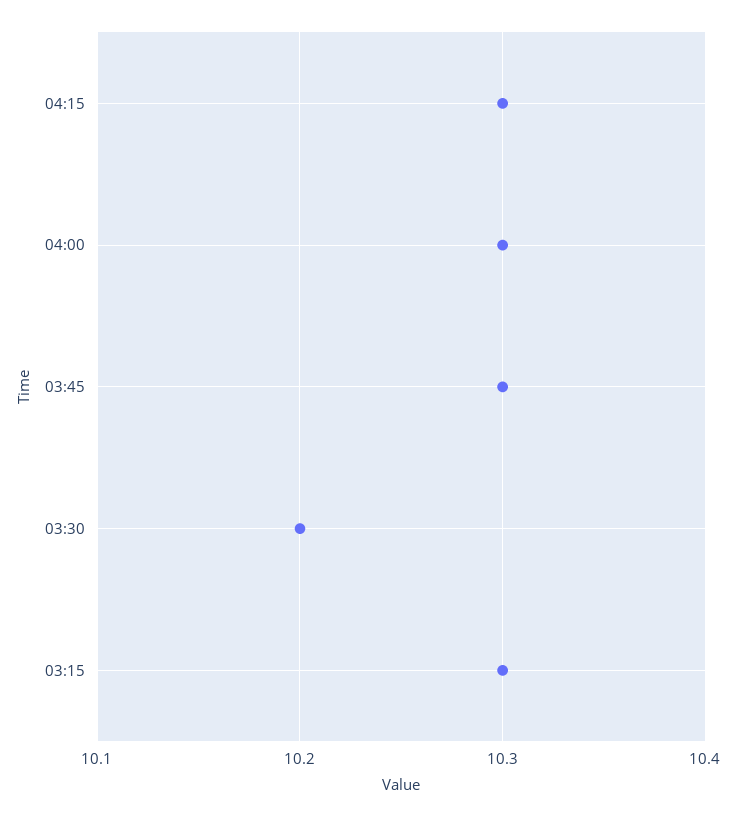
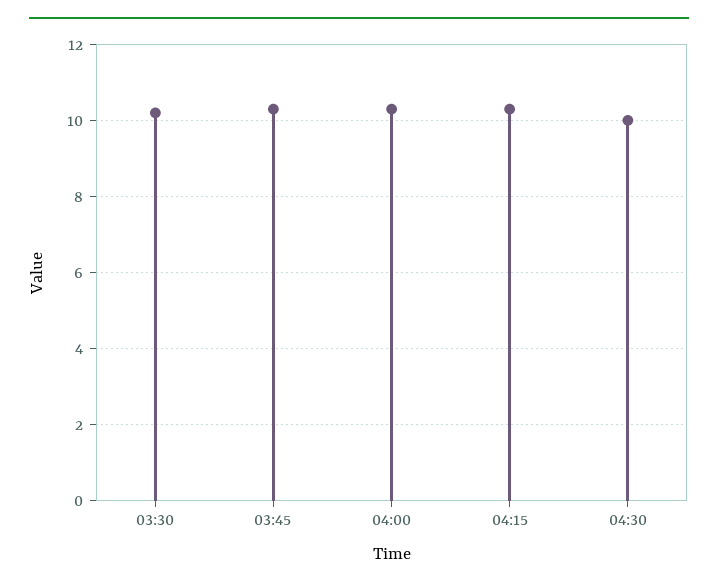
03:15: 10.3 -> none
04:30: none -> 10

